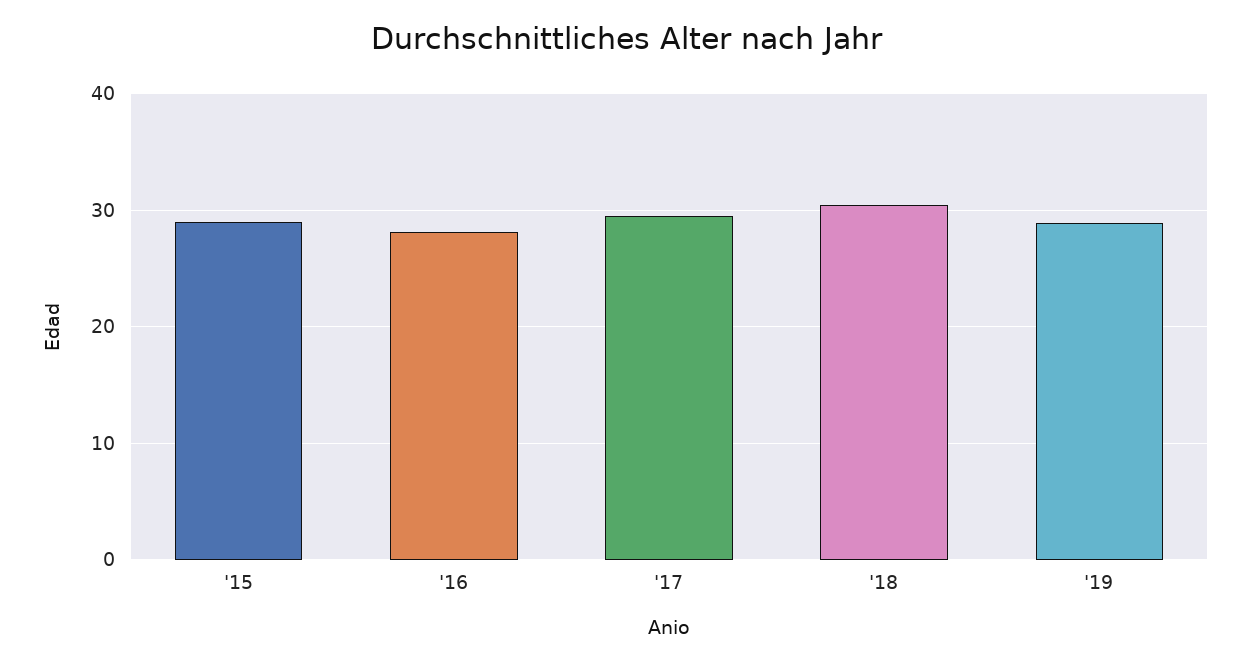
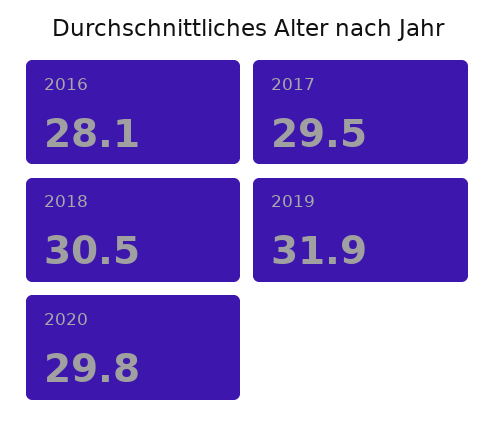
'15: 29 -> none
'19: 29 -> 31.9
2020: none -> 29.8

